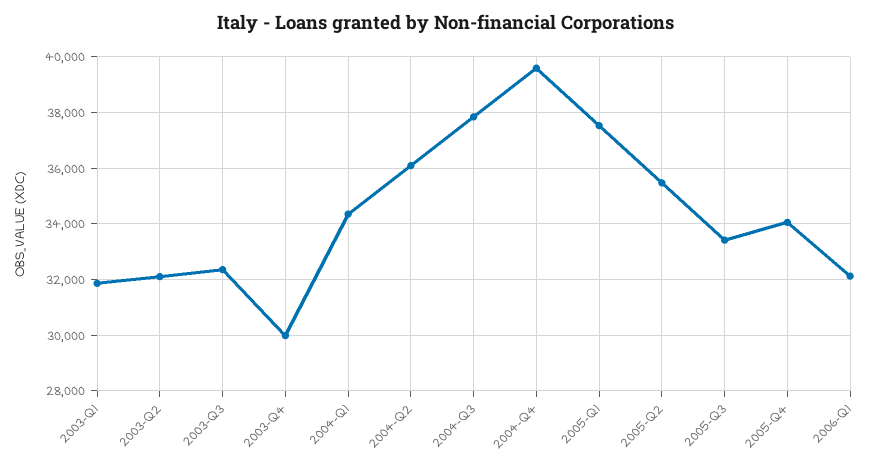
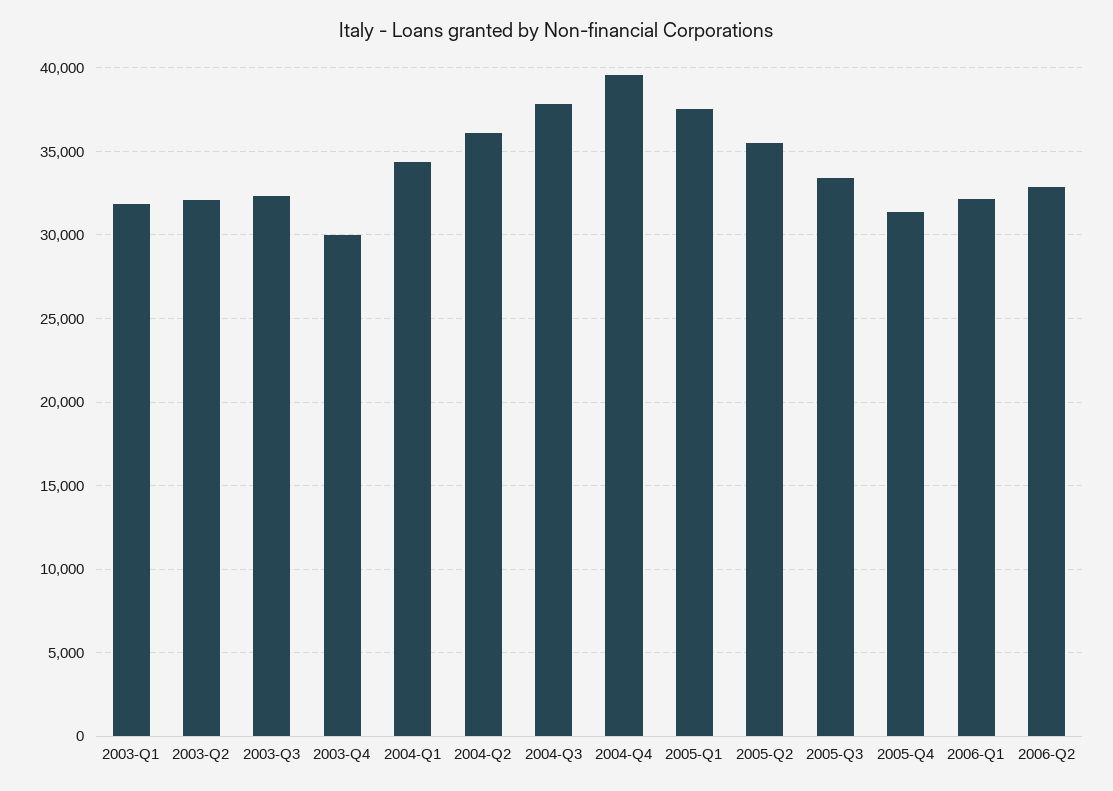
2005-Q4: 34000 -> 31500
2006-Q2: none -> 33000

